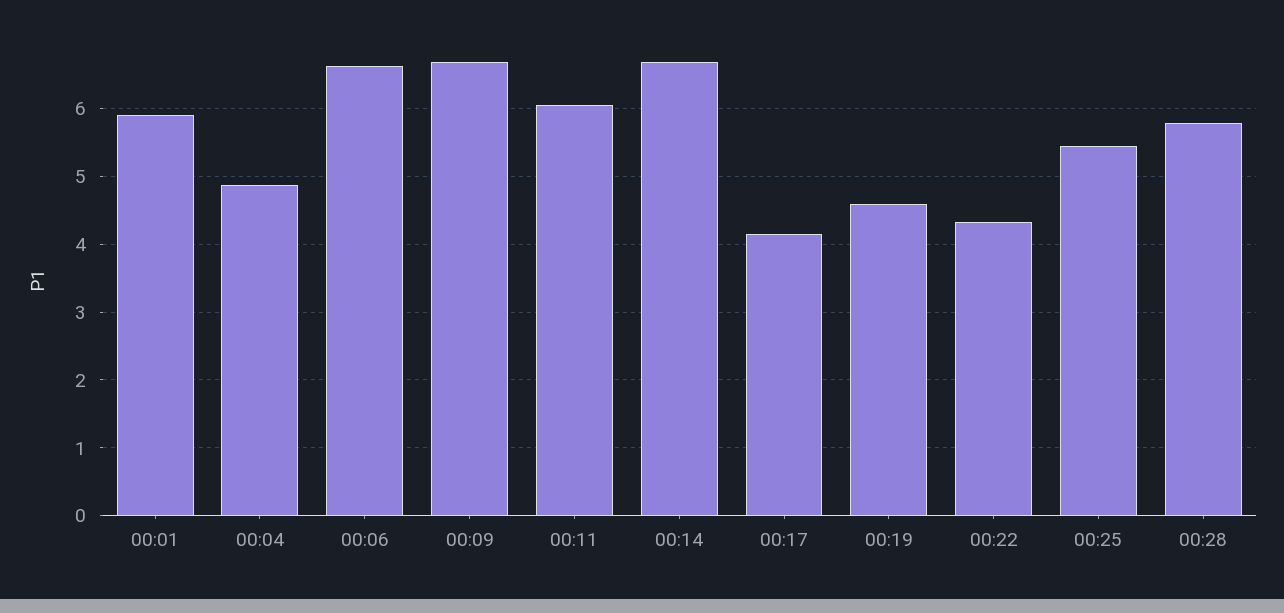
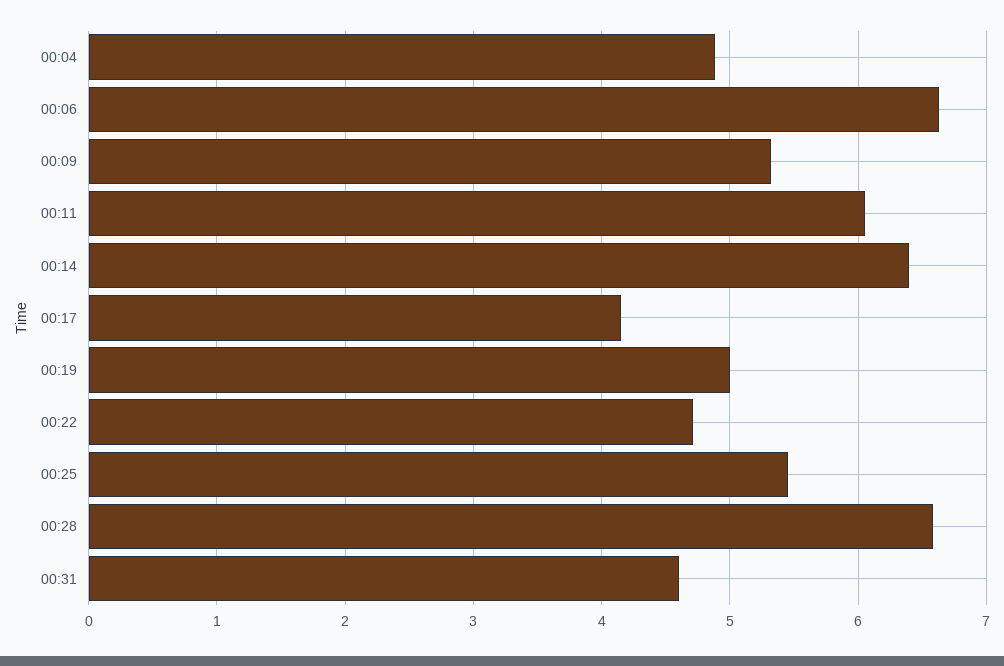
00:01: 5.9 -> none
00:09: 6.7 -> 5.3
00:14: 6.7 -> 6.4
00:19: 4.6 -> 5
00:22: 4.3 -> 4.7
00:28: 5.8 -> 6.6
00:31: none -> 4.6

